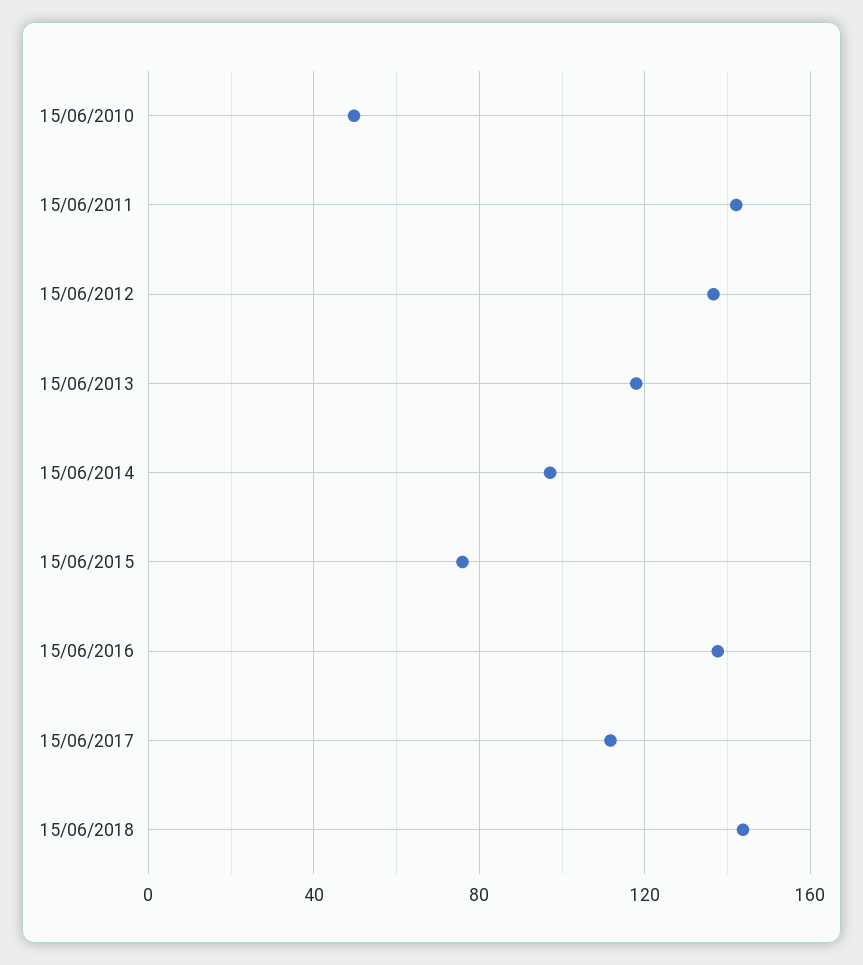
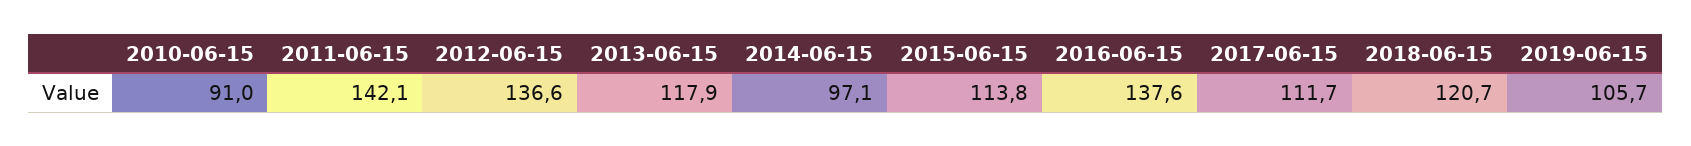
15/06/2010: 50 -> 91
15/06/2015: 75 -> 113.8
15/06/2018: 145 -> 120.7
2019-06-15: none -> 105.7

